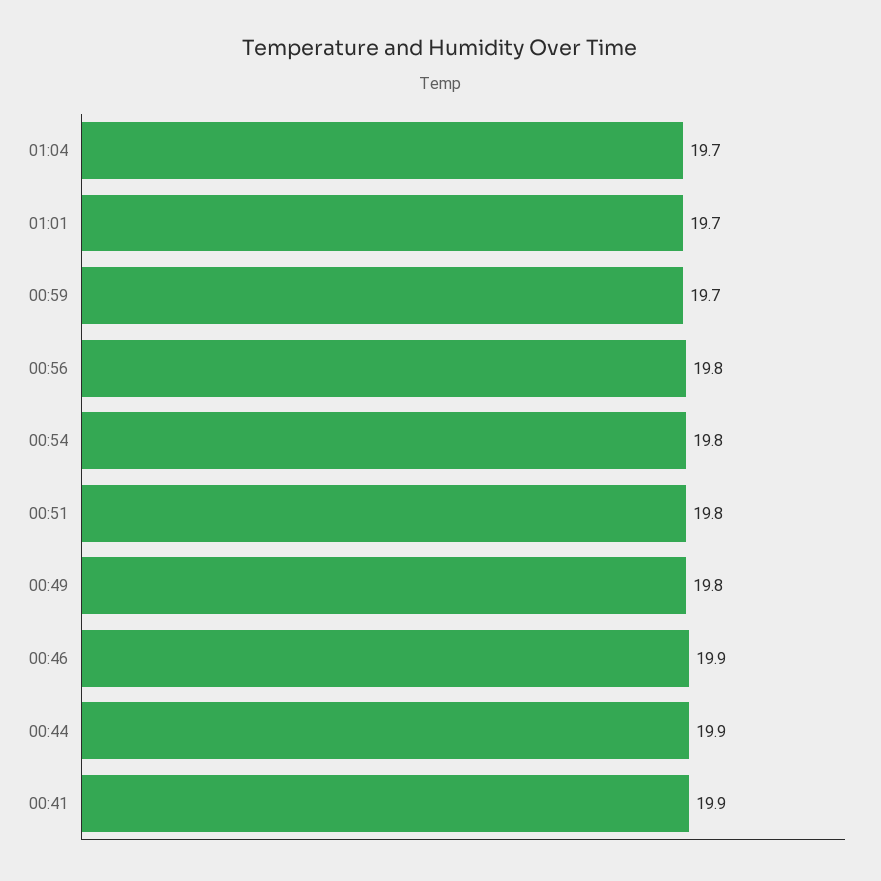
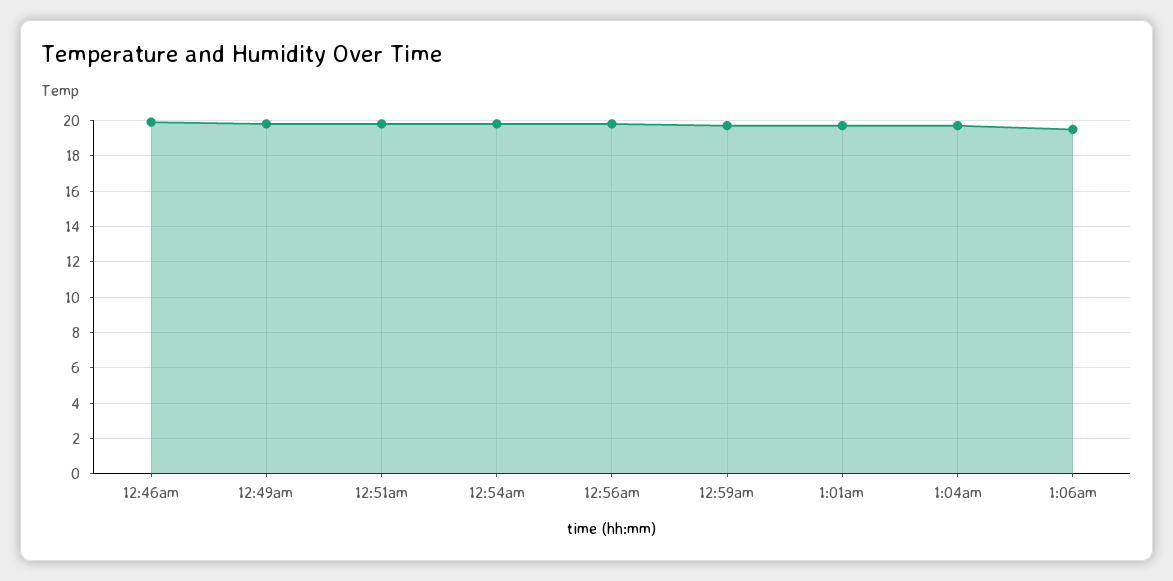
00:44: 19.9 -> none
00:41: 19.9 -> none
1:06am: none -> 19.5

